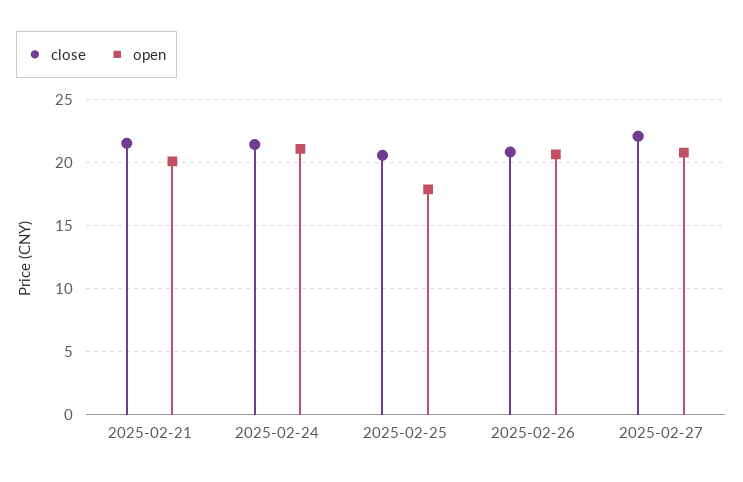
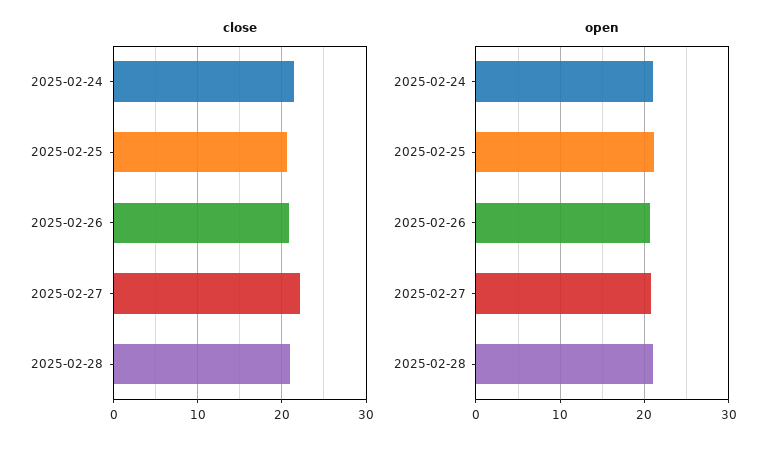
close, 2025-02-21: 21.5 -> none
open, 2025-02-21: 20 -> none
open, 2025-02-25: 18 -> 21
close, 2025-02-28: none -> 21
open, 2025-02-28: none -> 21

